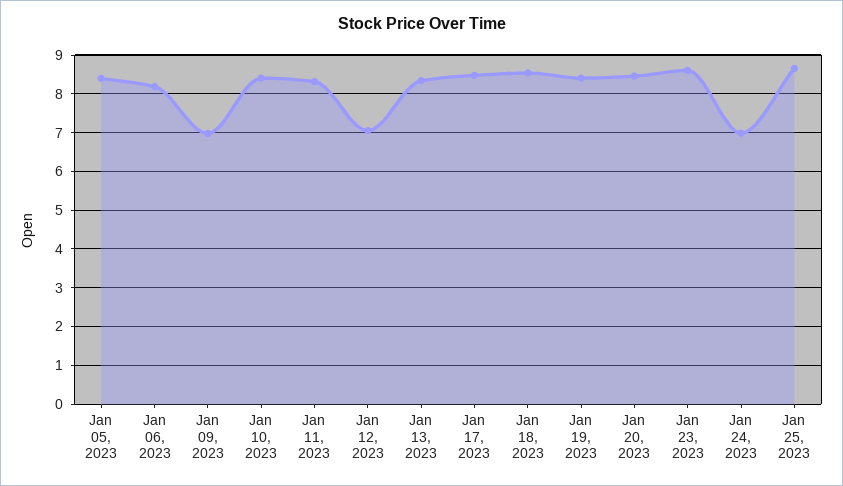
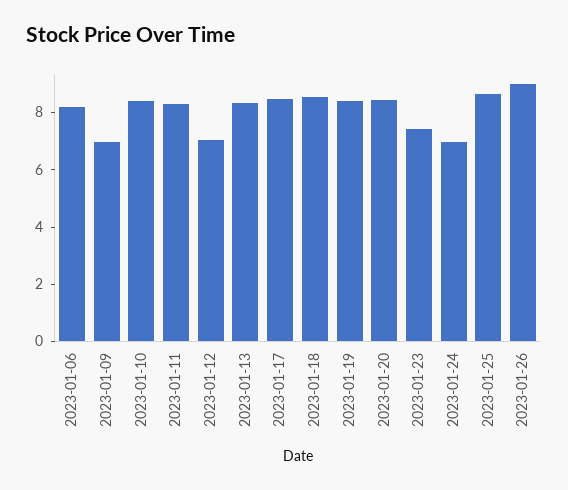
Jan 05, 2023: 8.4 -> none
Jan 23, 2023: 8.6 -> 7.5
2023-01-26: none -> 9

